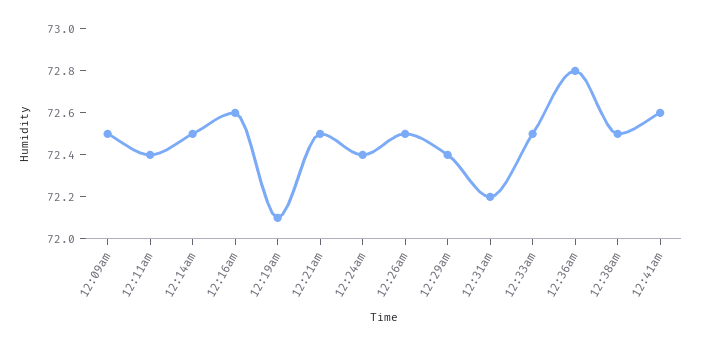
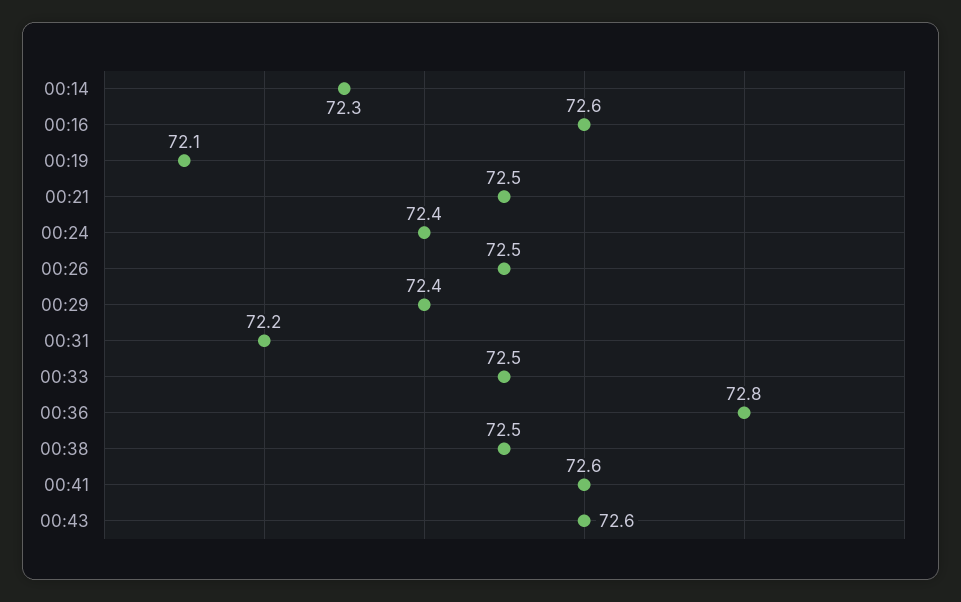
12:09am: 72.5 -> none
12:11am: 72.4 -> none
12:14am: 72.5 -> 72.3
00:43: none -> 72.6

